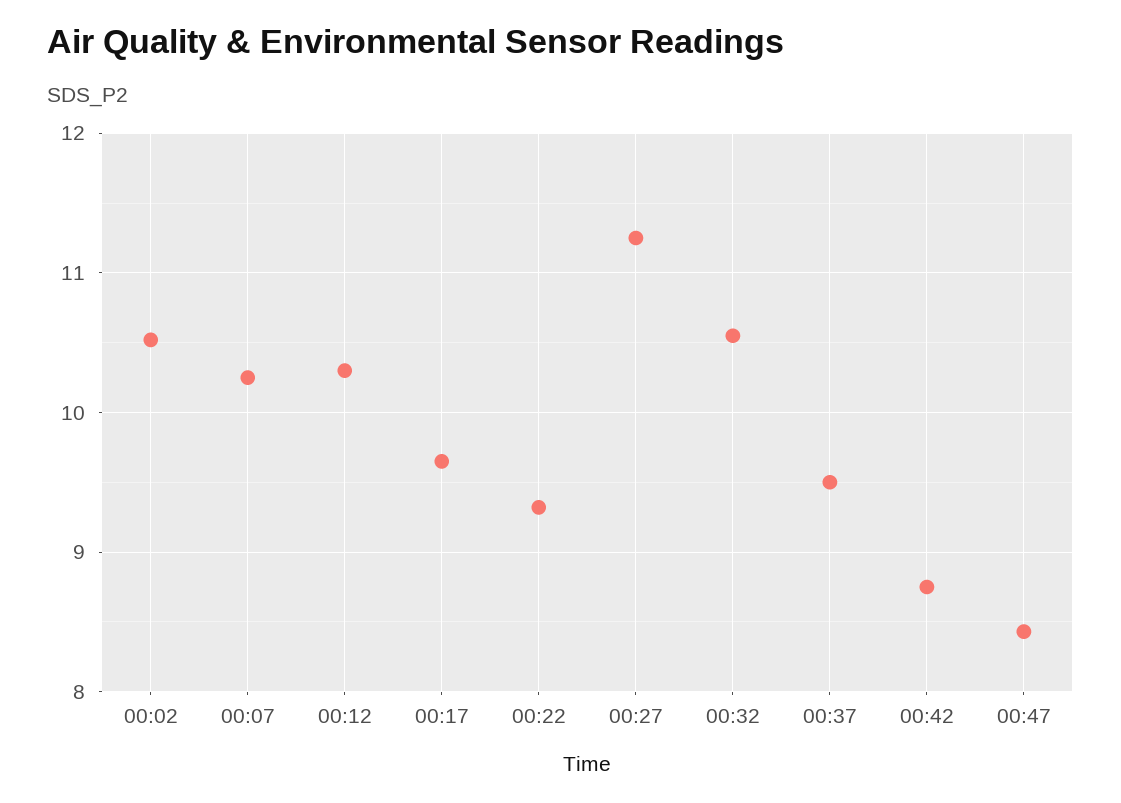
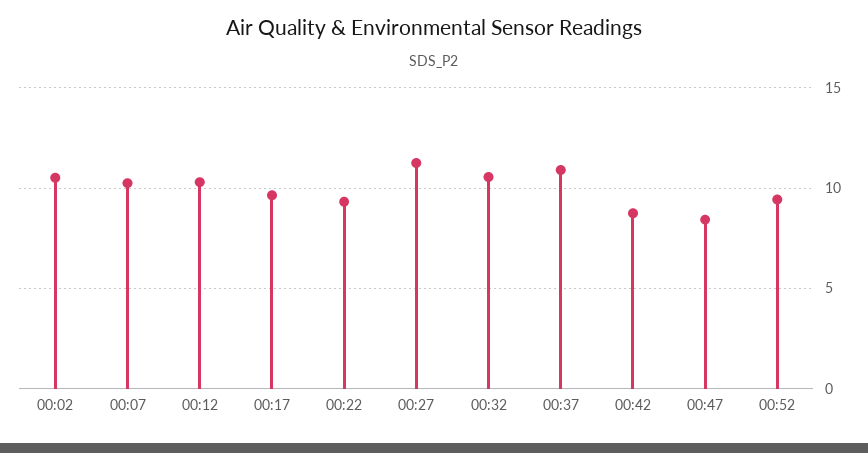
00:37: 9.5 -> 11
00:52: none -> 9.5

